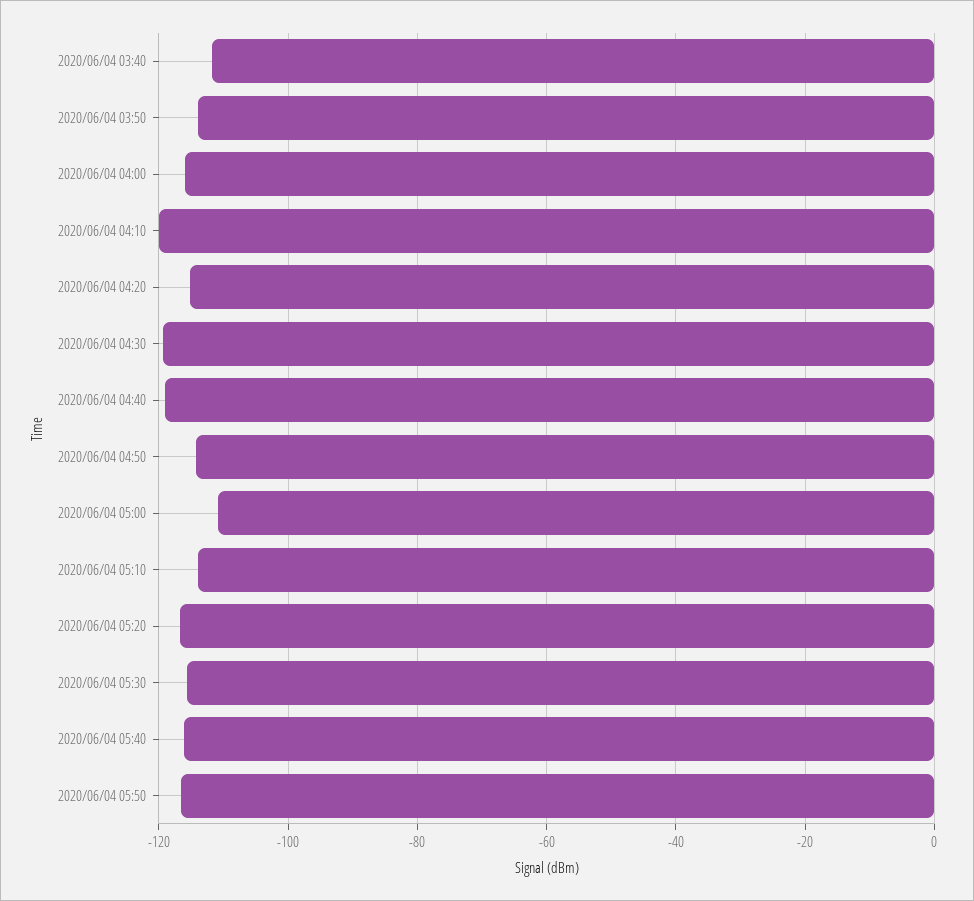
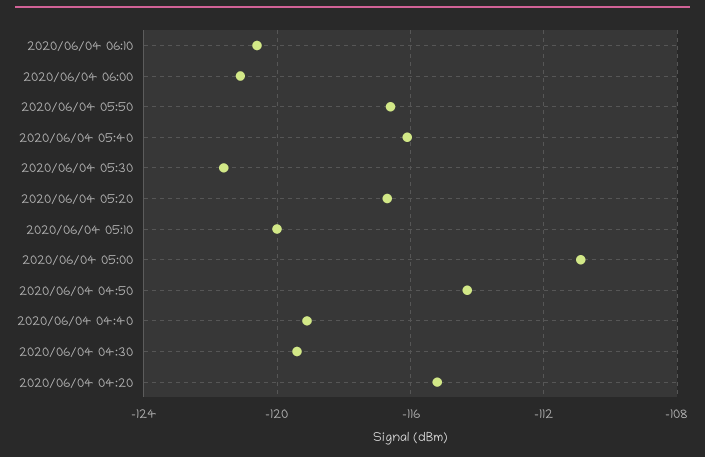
2020/06/04 03:40: -112 -> none
2020/06/04 03:50: -114 -> none
2020/06/04 04:00: -116 -> none
2020/06/04 04:10: -120 -> none
2020/06/04 05:10: -114 -> -120
2020/06/04 05:30: -116 -> -121.5
2020/06/04 06:10: none -> -120.5
2020/06/04 06:00: none -> -121

